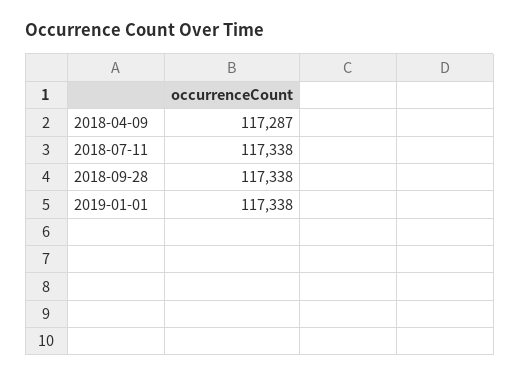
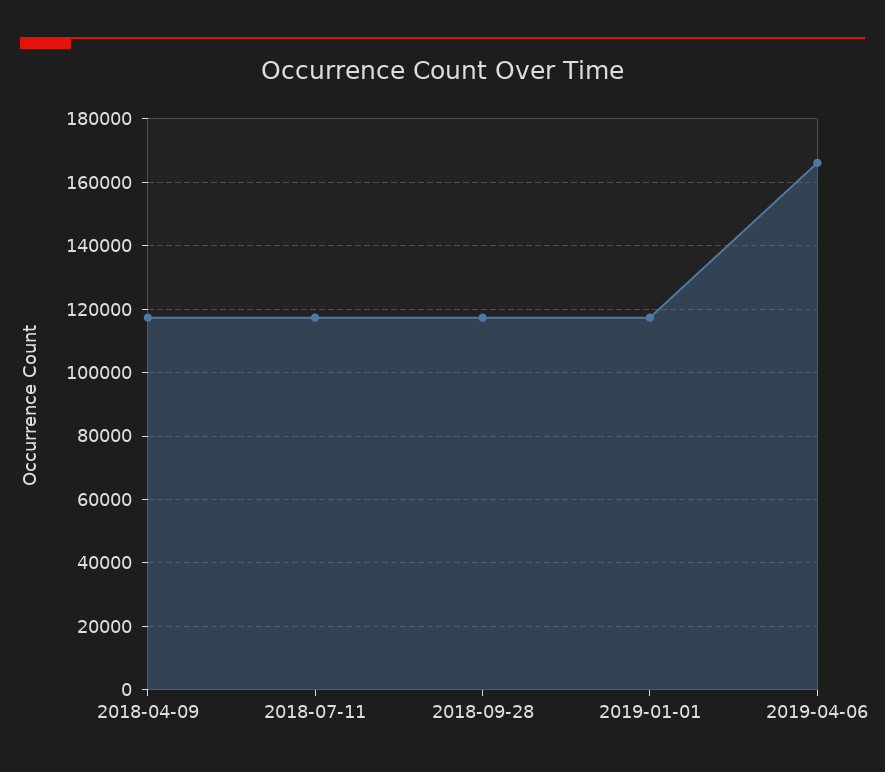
2019-04-06: none -> 166000

